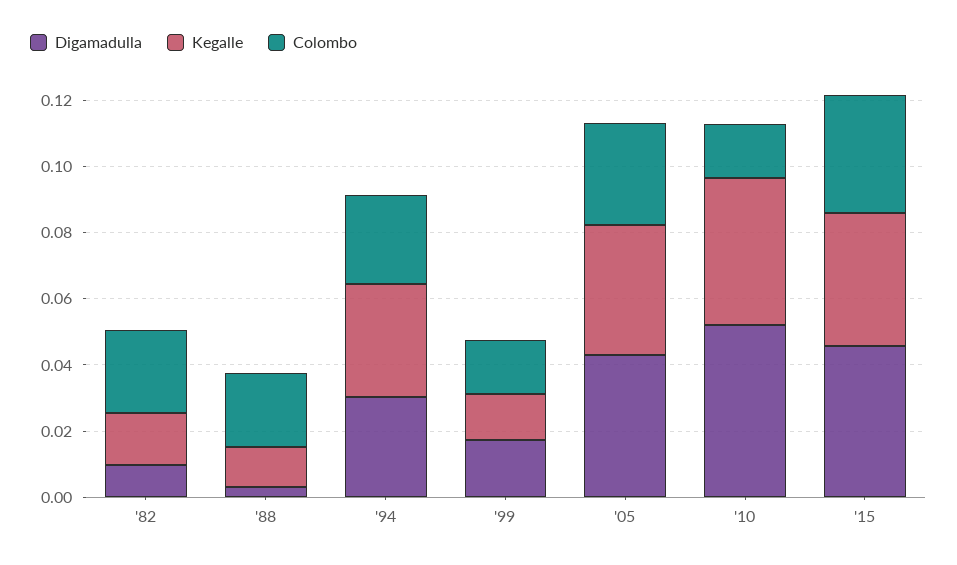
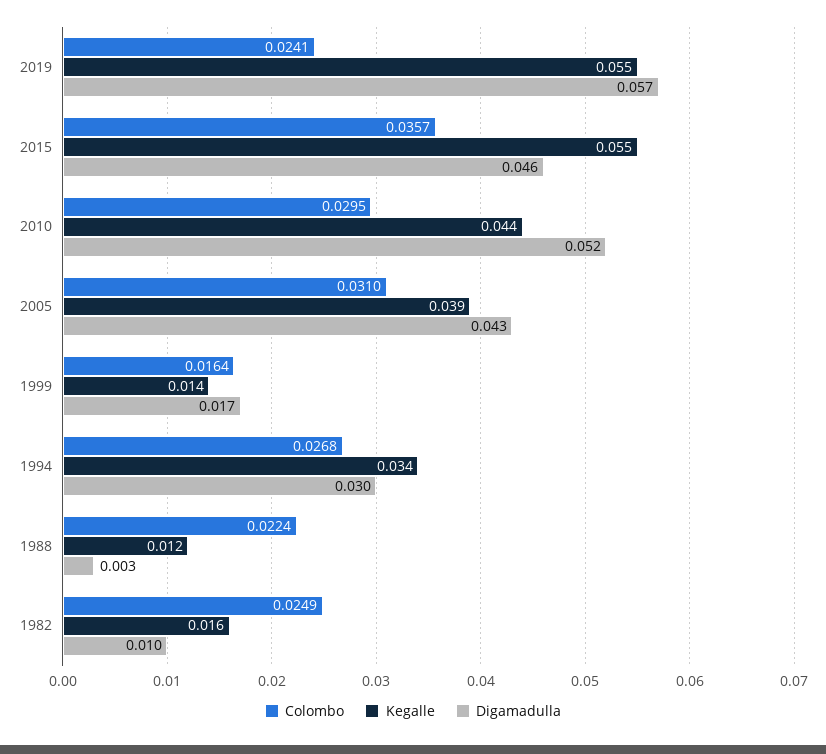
Colombo, '10: 0.015 -> 0.0295
Kegalle, '15: 0.04 -> 0.055
Colombo, 2019: none -> 0.0241
Kegalle, 2019: none -> 0.055
Digamadulla, 2019: none -> 0.057

